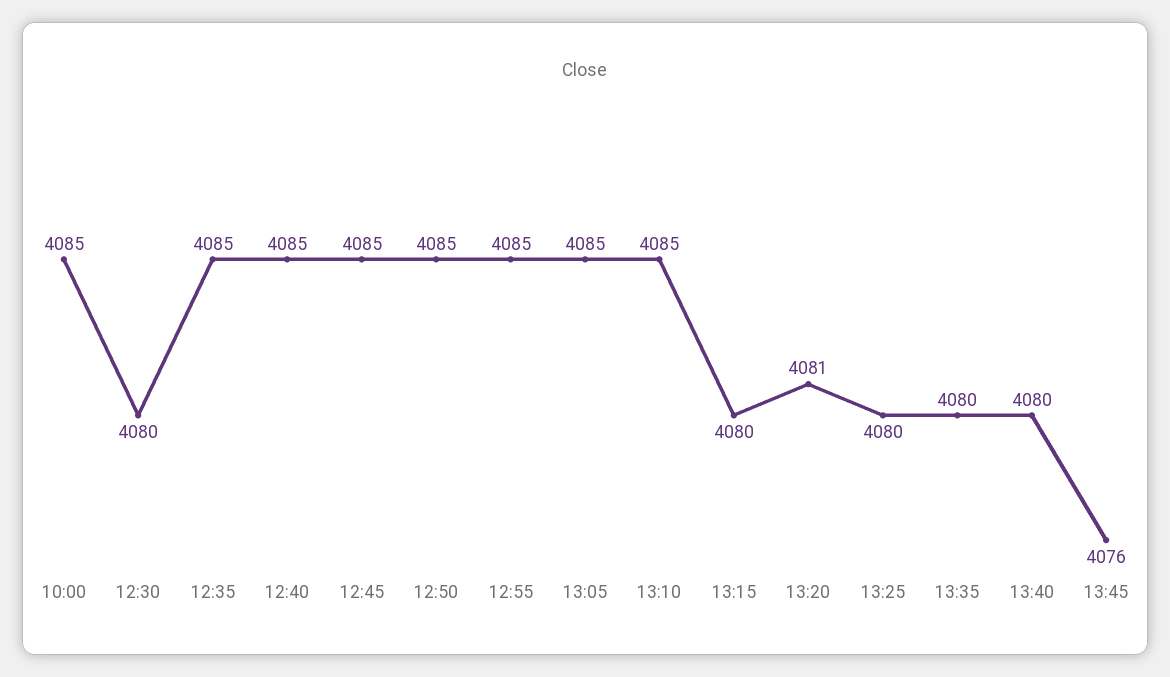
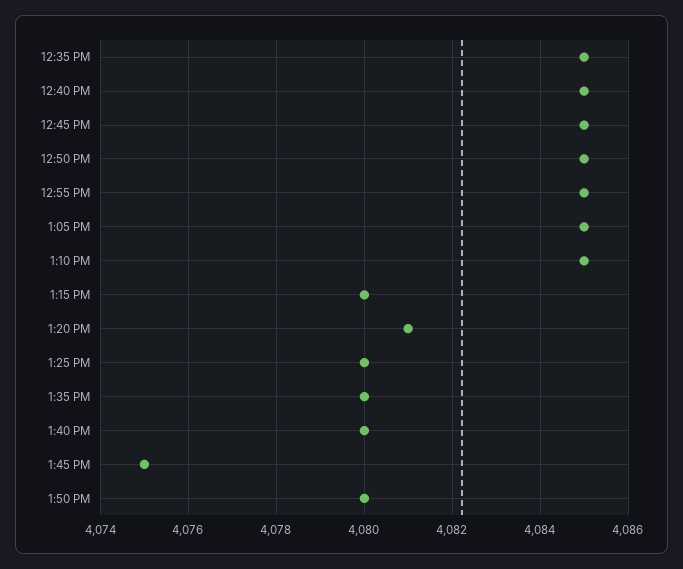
10:00: 4085 -> none
12:30: 4080 -> none
13:45: 4076 -> 4075
1:50 PM: none -> 4080

